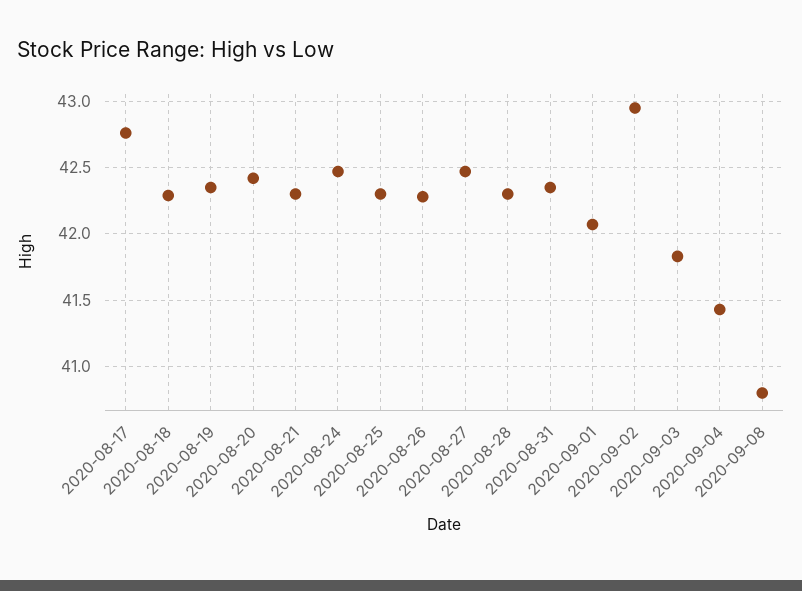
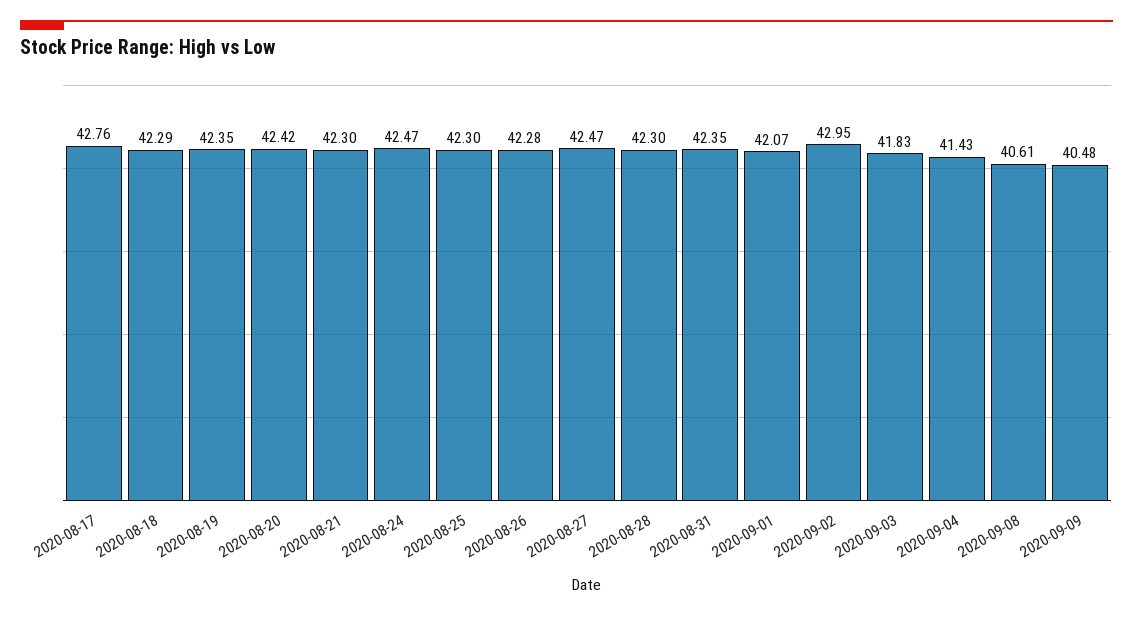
2020-09-08: 40.8 -> 40.61
2020-09-09: none -> 40.48

